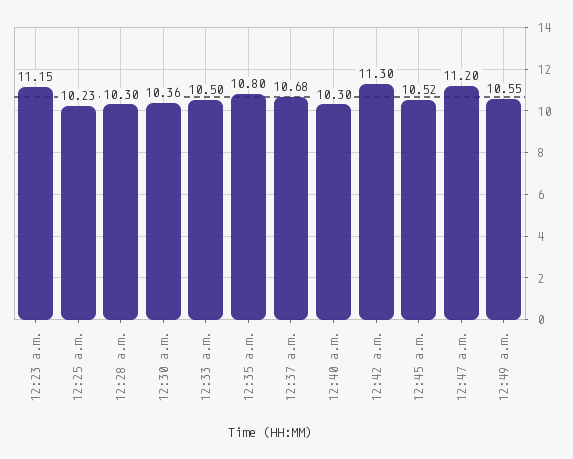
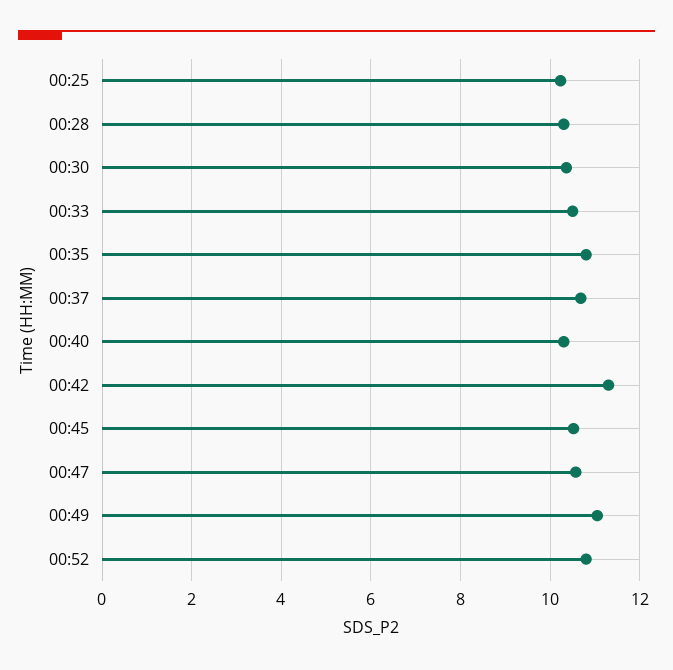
12:23 a.m.: 11.15 -> none
12:47 a.m.: 11.2 -> 10.6
12:49 a.m.: 10.55 -> 11
00:52: none -> 10.8

